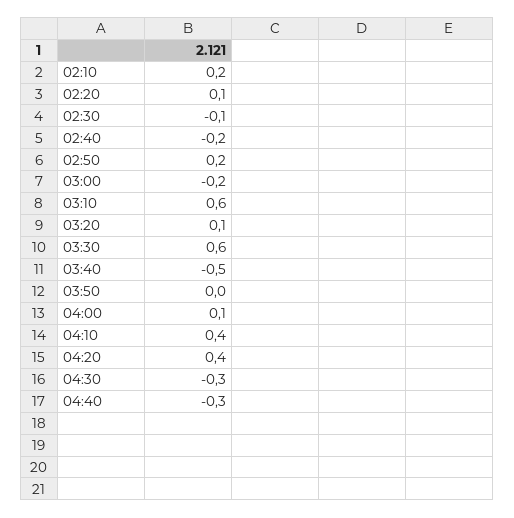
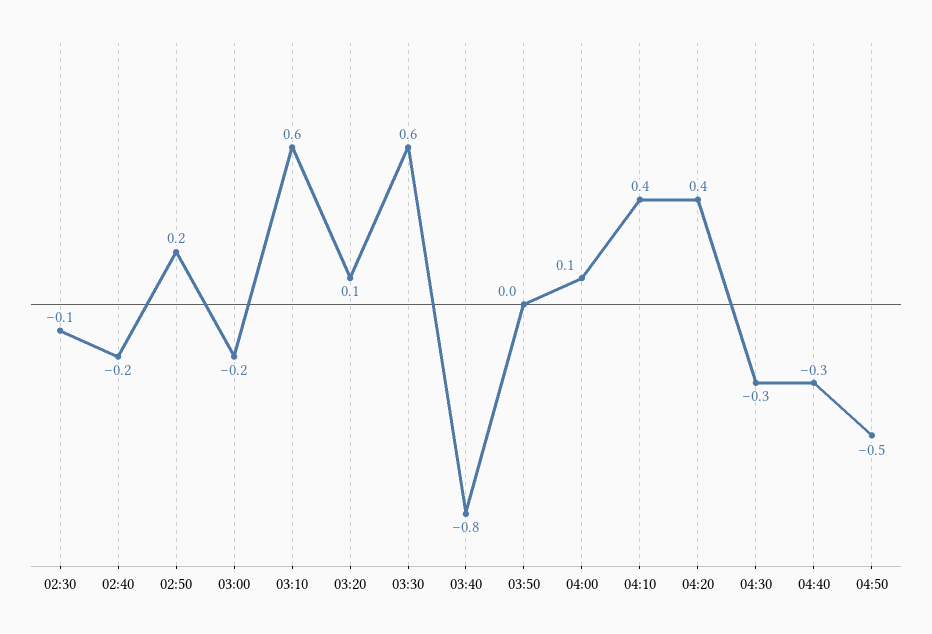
02:10: 0.2 -> none
02:20: 0.1 -> none
03:40: -0.5 -> -0.8
04:50: none -> -0.5

